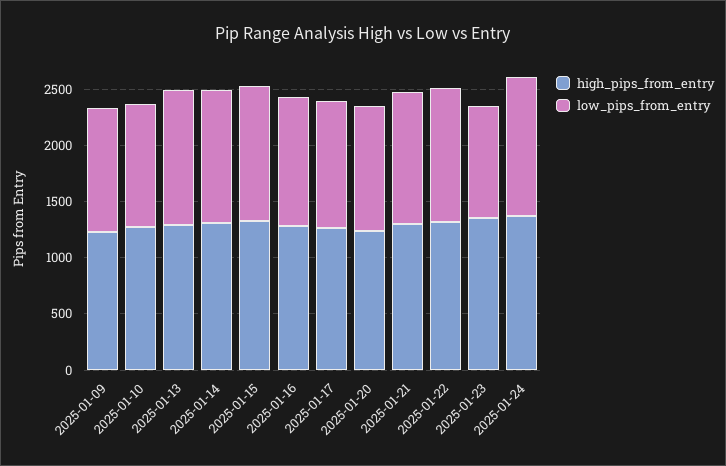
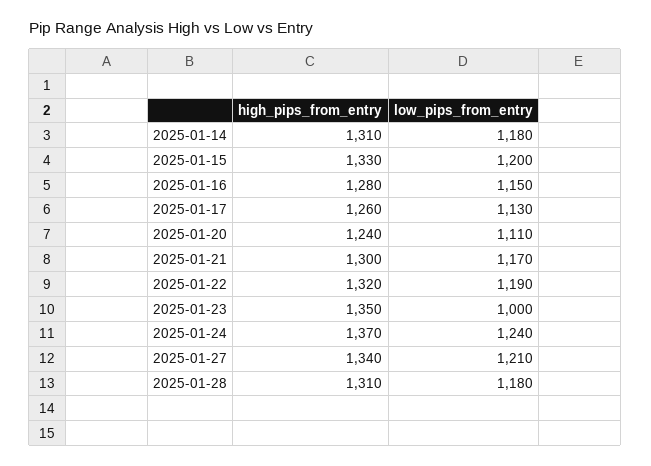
high_pips_from_entry, 2025-01-09: 1200 -> none
low_pips_from_entry, 2025-01-09: 1100 -> none
high_pips_from_entry, 2025-01-10: 1300 -> none
low_pips_from_entry, 2025-01-10: 1100 -> none
high_pips_from_entry, 2025-01-13: 1300 -> none
low_pips_from_entry, 2025-01-13: 1200 -> none
high_pips_from_entry, 2025-01-27: none -> 1340
low_pips_from_entry, 2025-01-27: none -> 1210
high_pips_from_entry, 2025-01-28: none -> 1310
low_pips_from_entry, 2025-01-28: none -> 1180

